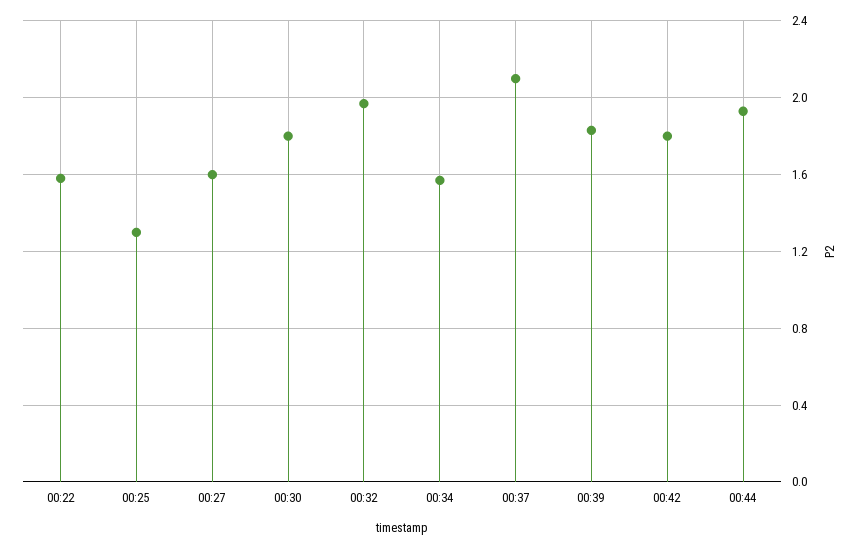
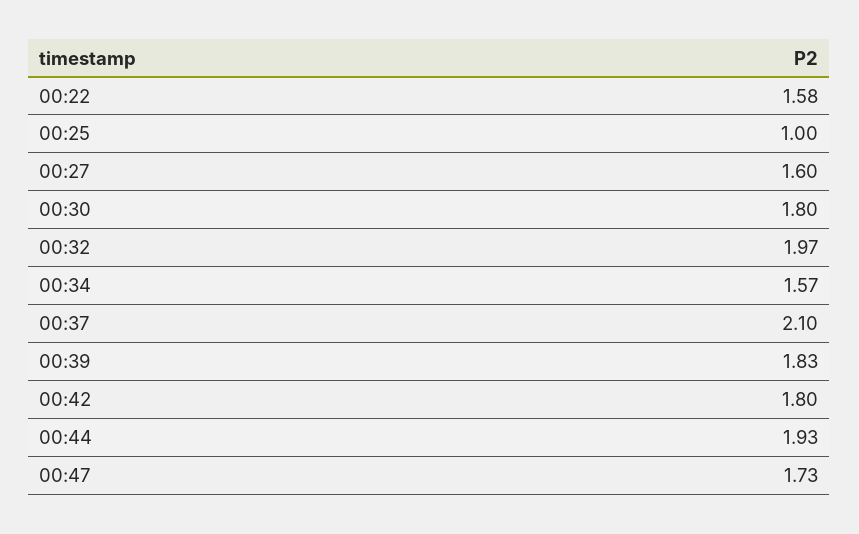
00:25: 1.3 -> 1
00:47: none -> 1.73

